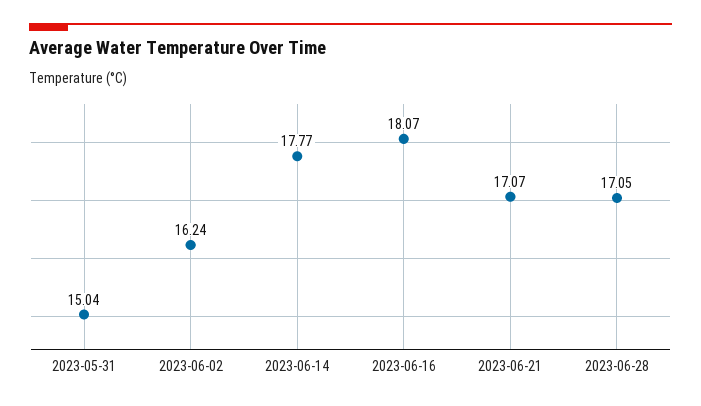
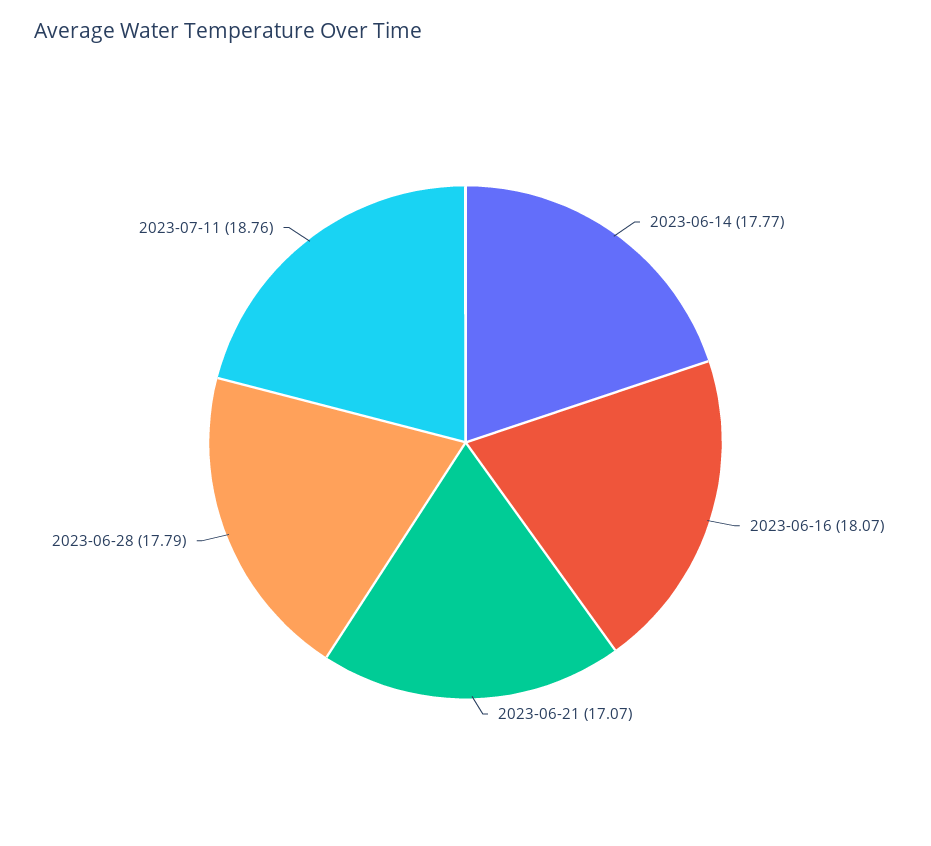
2023-05-31: 15.04 -> none
2023-06-02: 16.24 -> none
2023-06-28: 17.05 -> 17.79
2023-07-11: none -> 18.76

